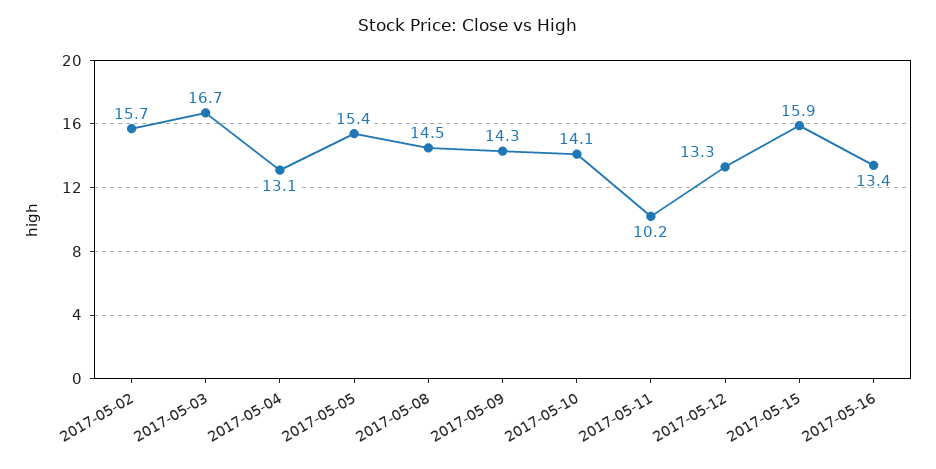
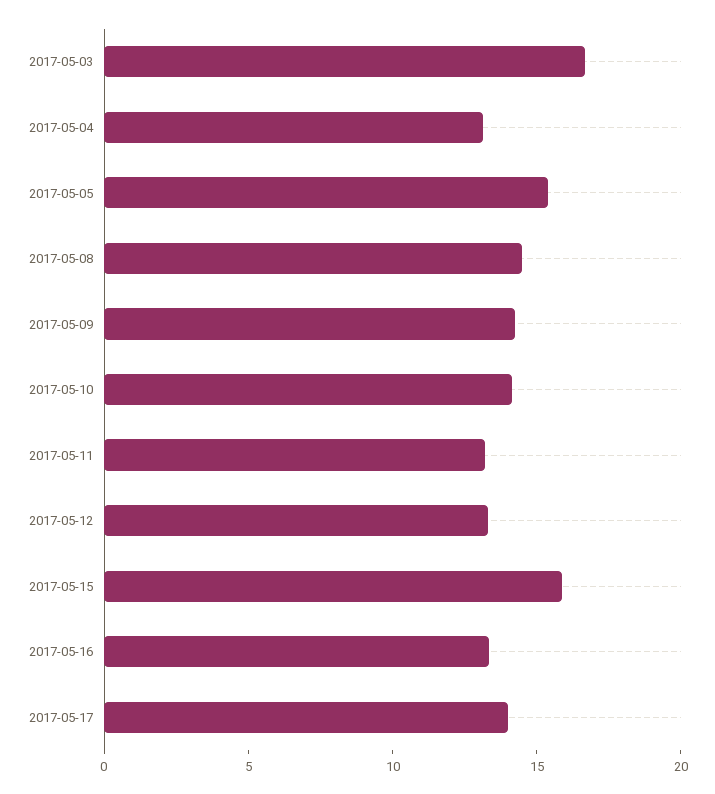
2017-05-02: 15.7 -> none
2017-05-11: 10.2 -> 13
2017-05-17: none -> 14

